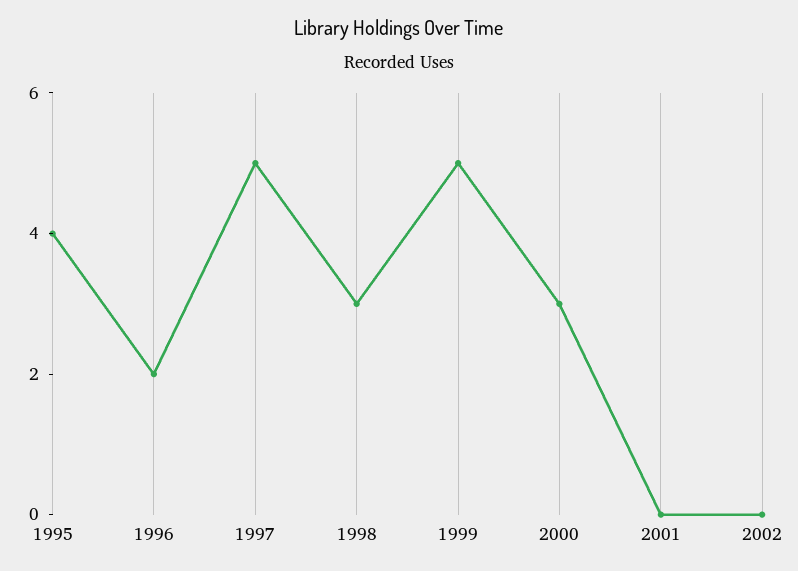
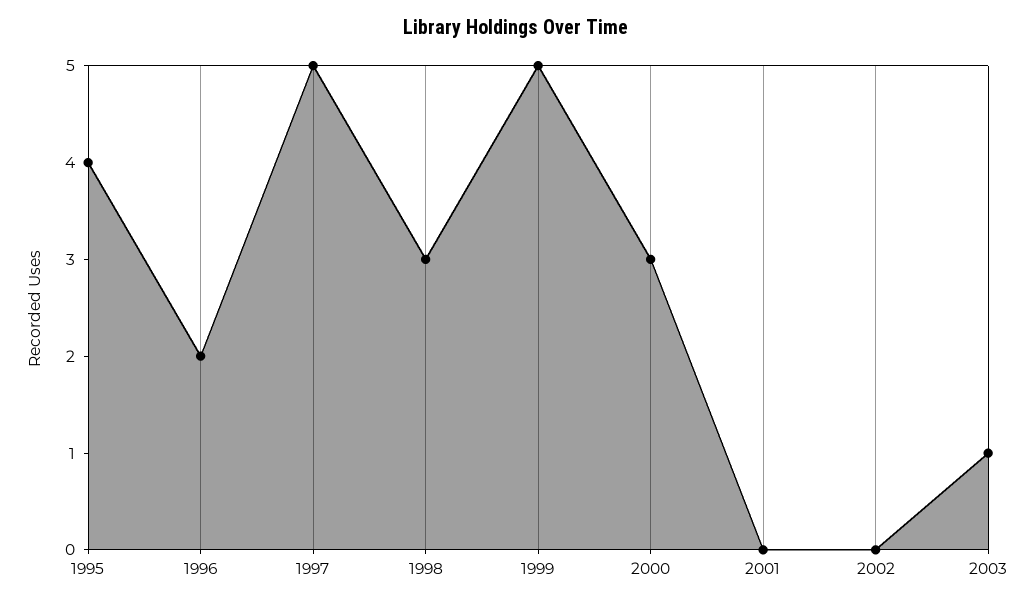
2003: none -> 1

